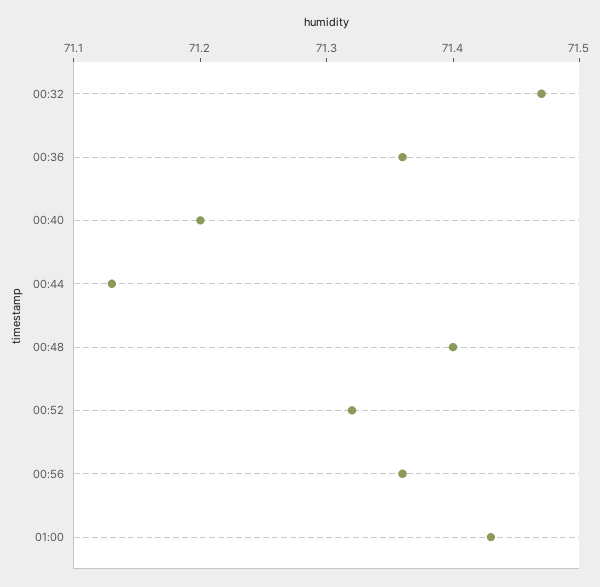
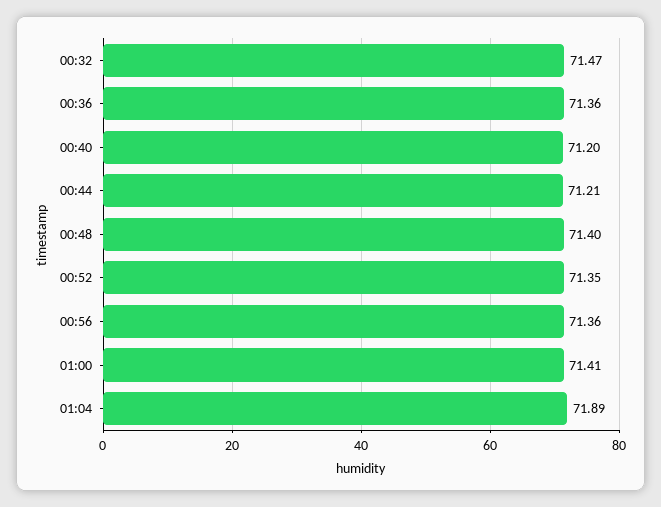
00:44: 71.13 -> 71.21
00:52: 71.32 -> 71.35
01:00: 71.43 -> 71.41
01:04: none -> 71.89

